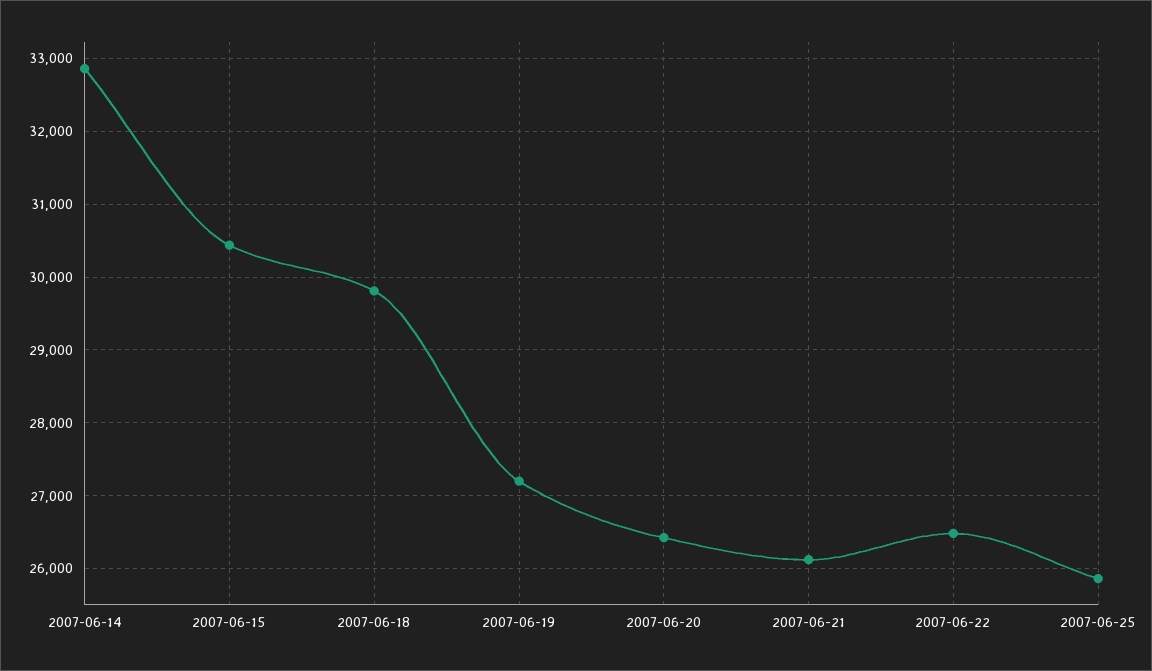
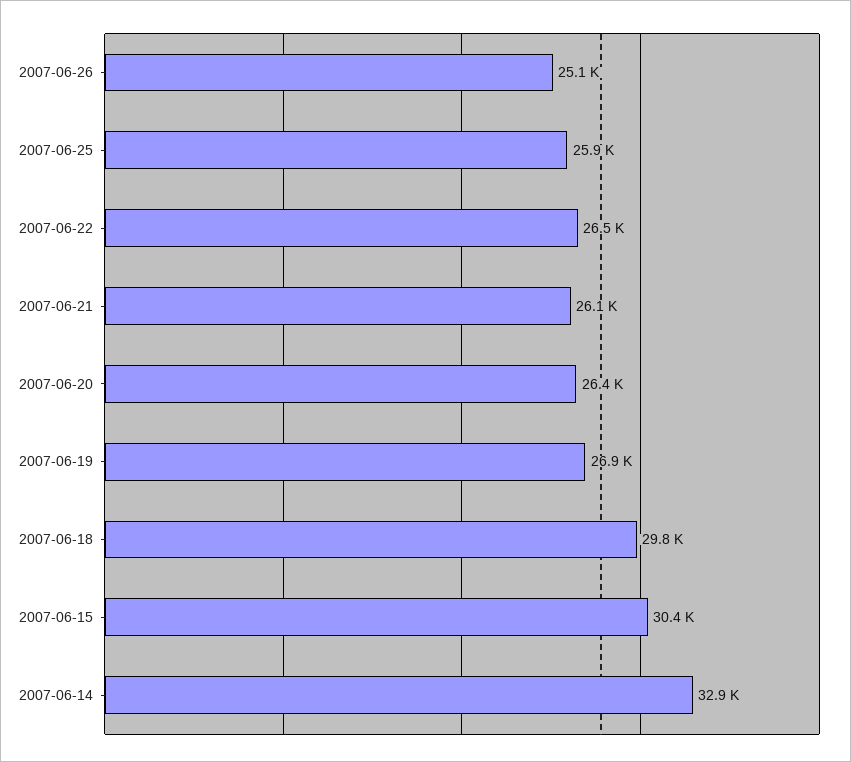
2007-06-19: 27200 -> 26900
2007-06-26: none -> 25100

